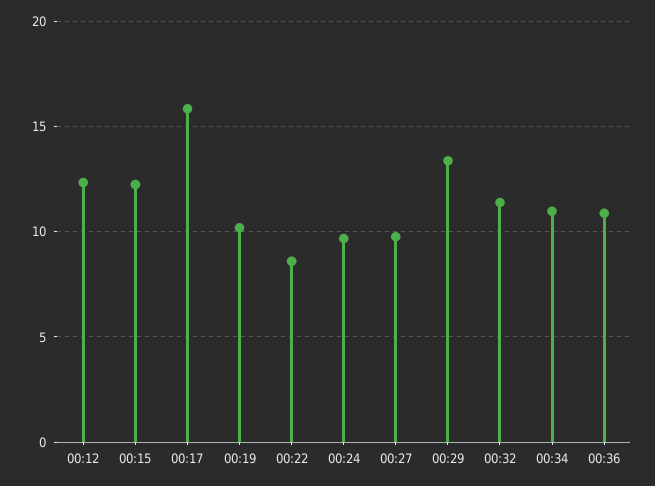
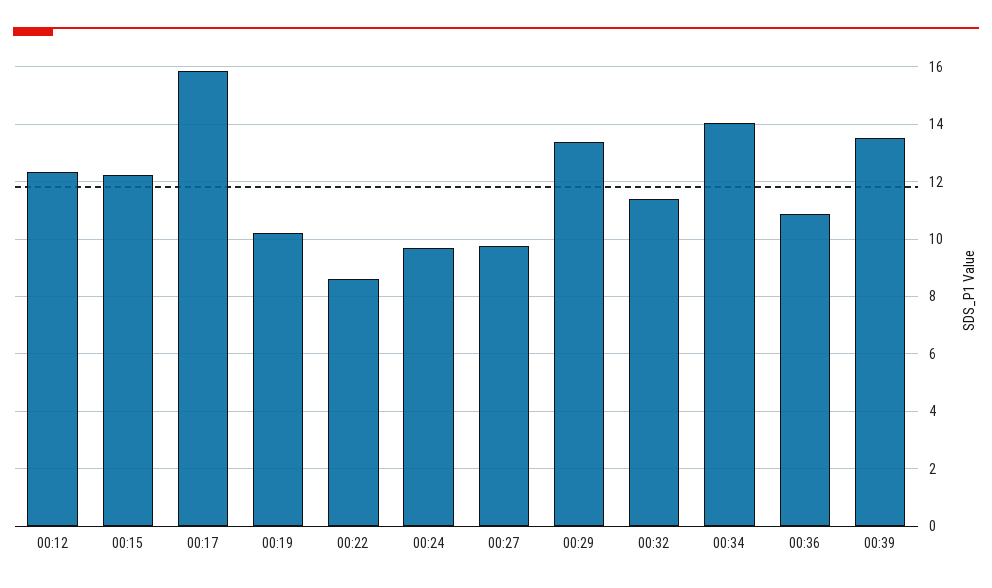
00:34: 11 -> 14
00:39: none -> 13.5

